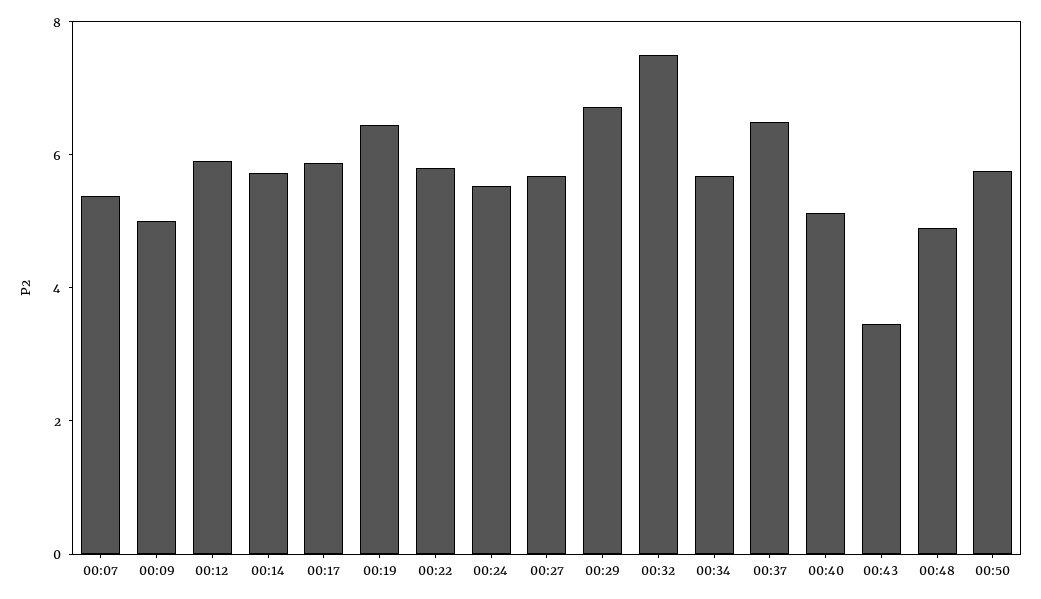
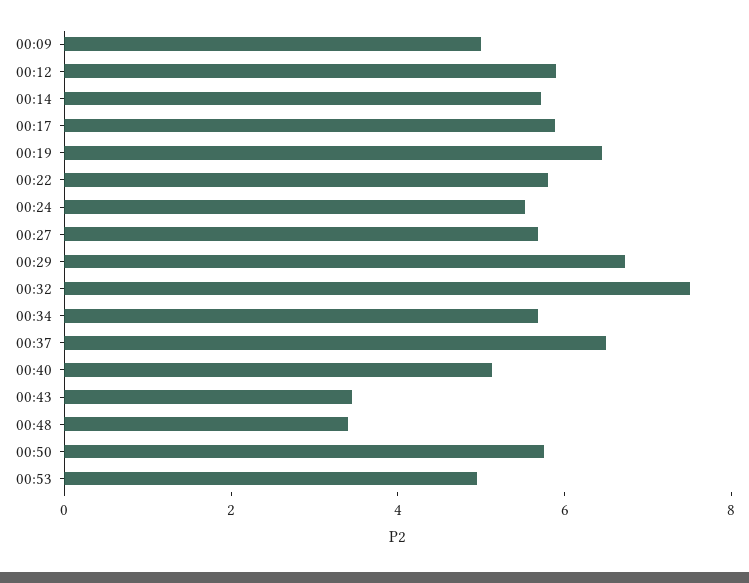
00:07: 5.5 -> none
00:48: 5 -> 3.5
00:53: none -> 5

